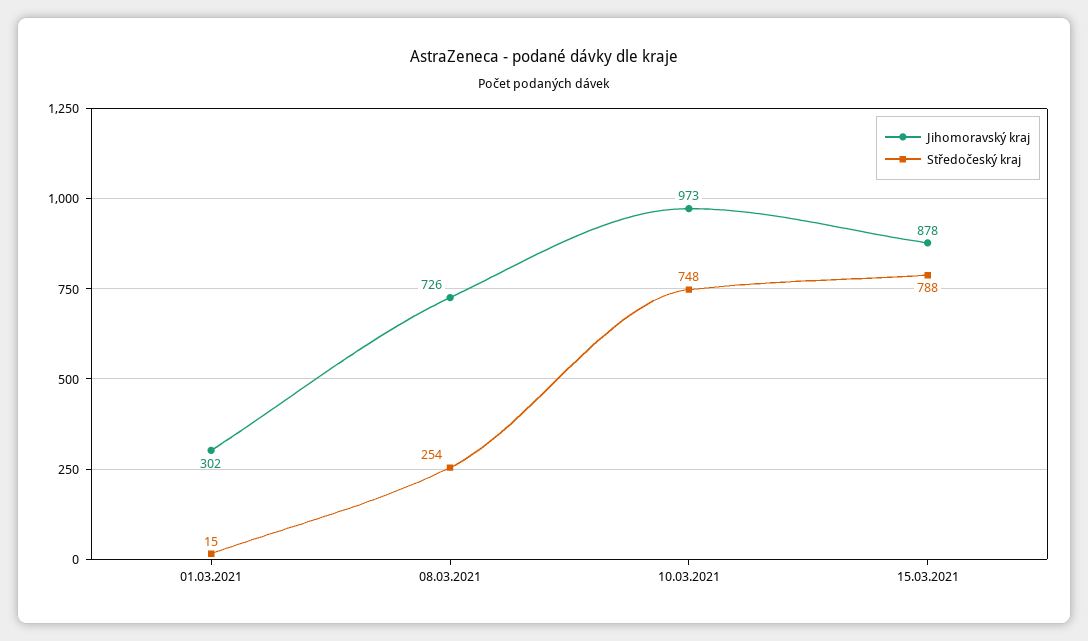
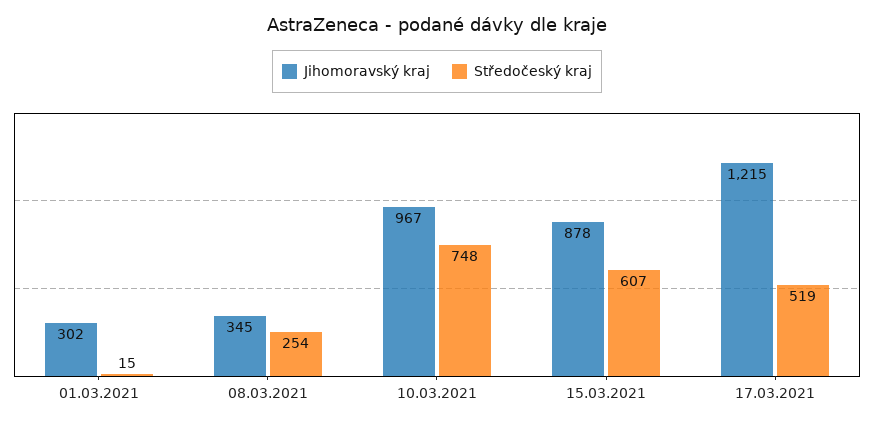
Jihomoravský kraj, 08.03.2021: 726 -> 345
Jihomoravský kraj, 10.03.2021: 973 -> 967
Středočeský kraj, 15.03.2021: 788 -> 607
Jihomoravský kraj, 17.03.2021: none -> 1215
Středočeský kraj, 17.03.2021: none -> 519

